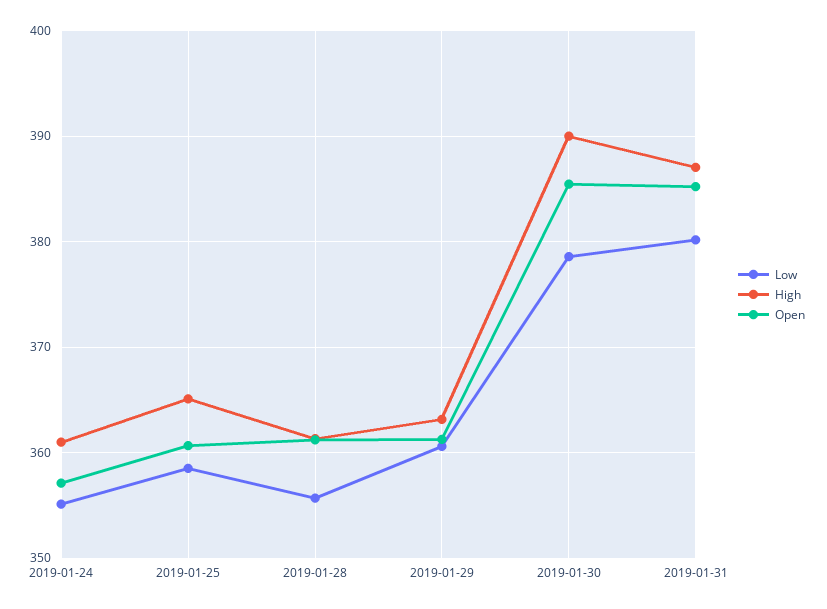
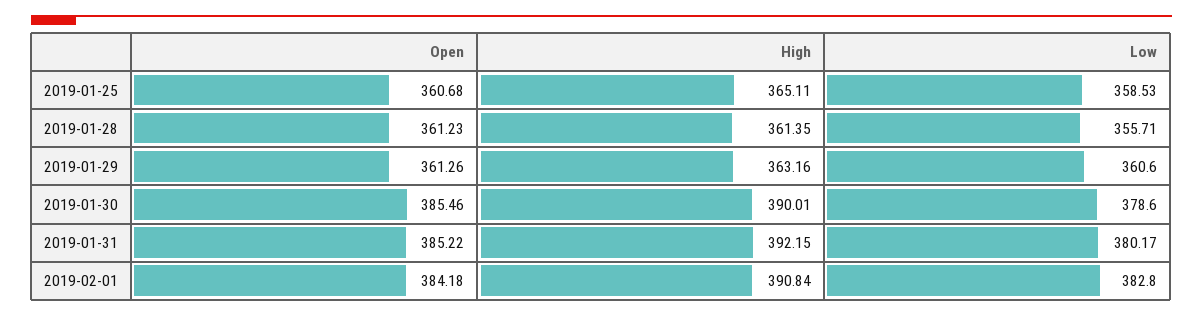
Low, 2019-01-24: 355 -> none
High, 2019-01-24: 361 -> none
Open, 2019-01-24: 357 -> none
High, 2019-01-31: 387 -> 392.15
Open, 2019-02-01: none -> 384.18
High, 2019-02-01: none -> 390.84
Low, 2019-02-01: none -> 382.8

